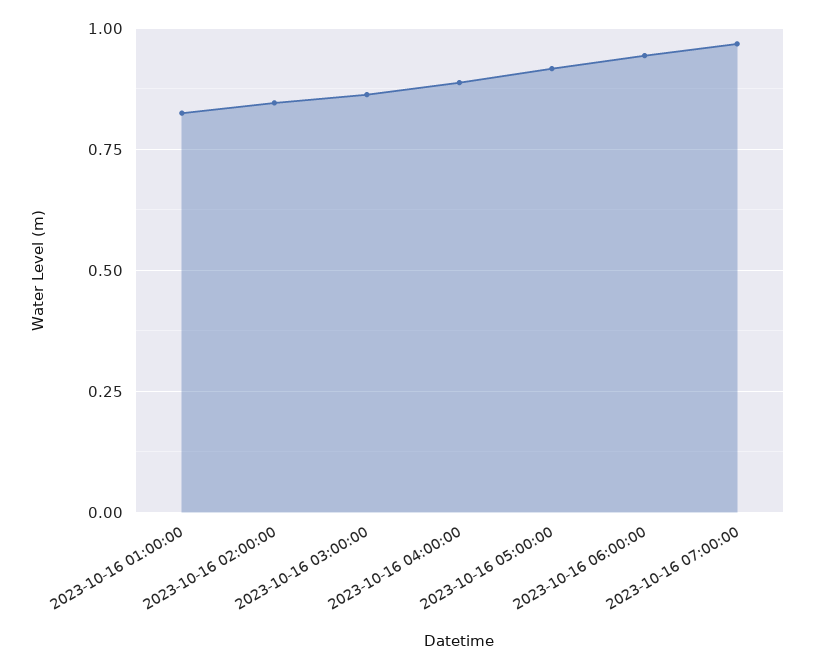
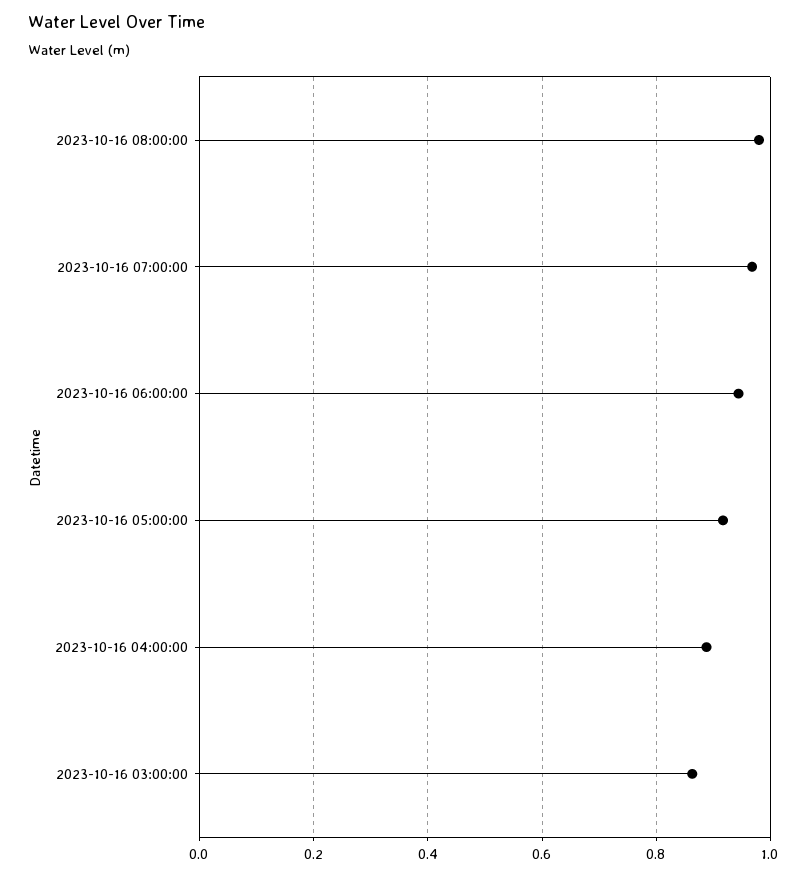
2023-10-16 01:00:00: 0.825 -> none
2023-10-16 02:00:00: 0.85 -> none
2023-10-16 08:00:00: none -> 0.98

